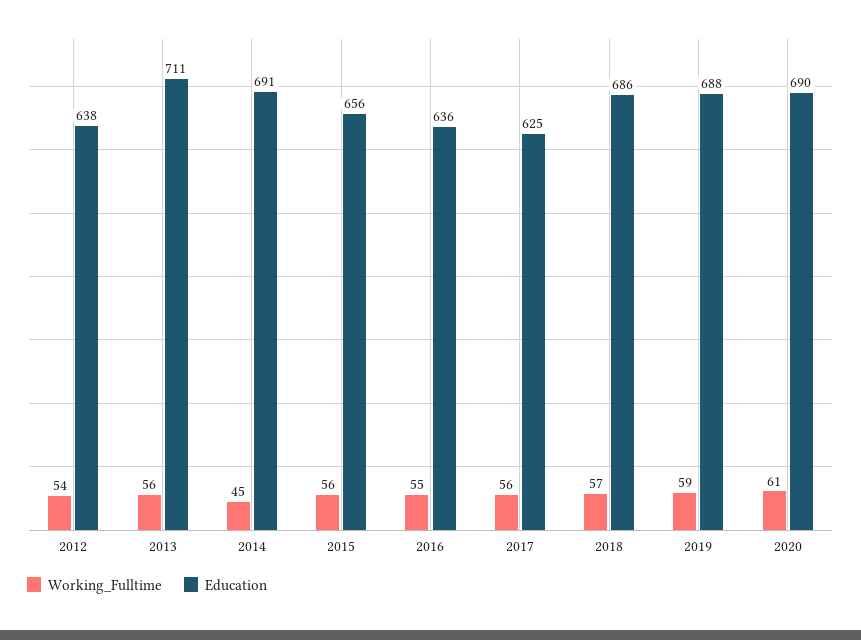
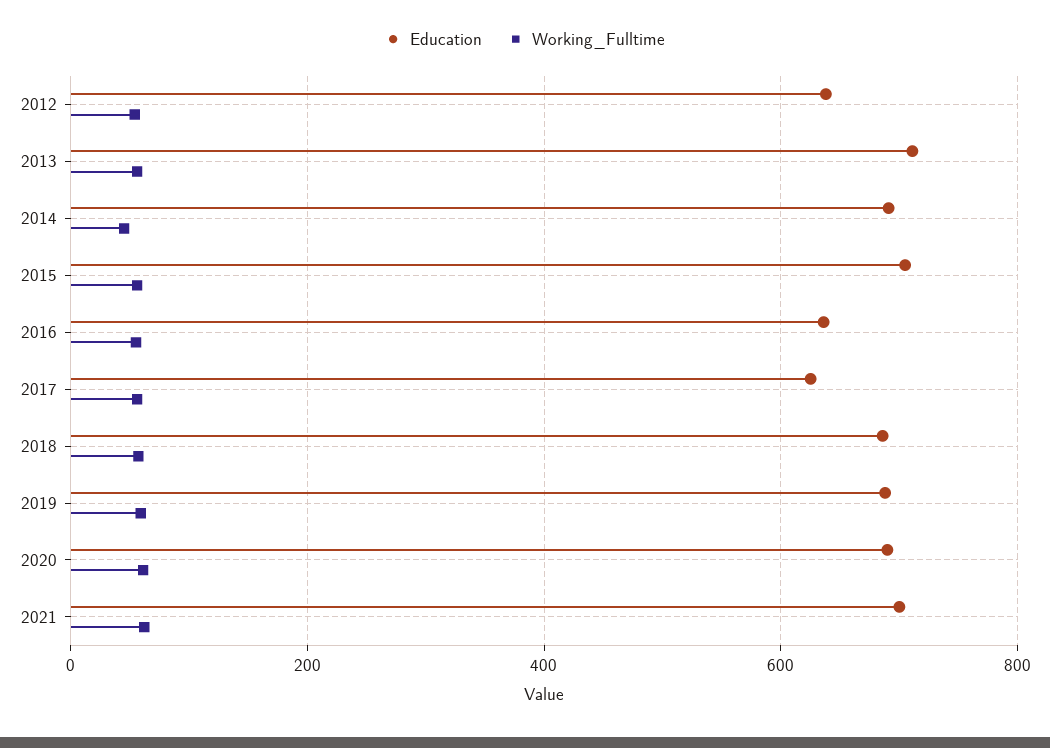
Education, 2015: 656 -> 700
Education, 2021: none -> 700
Working_Fulltime, 2021: none -> 60

